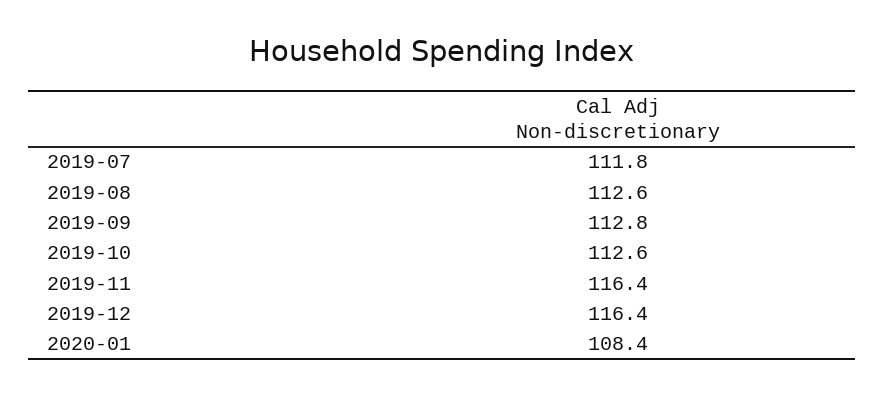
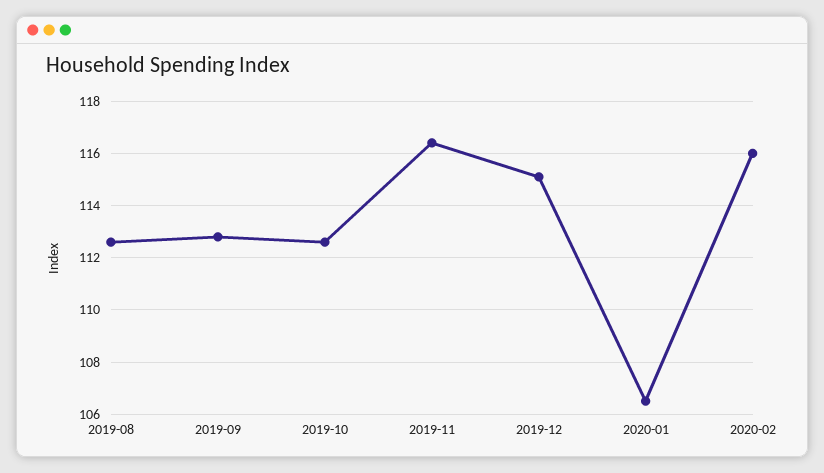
2019-07: 111.8 -> none
2019-12: 116.4 -> 115
2020-01: 108.4 -> 106.5
2020-02: none -> 116

